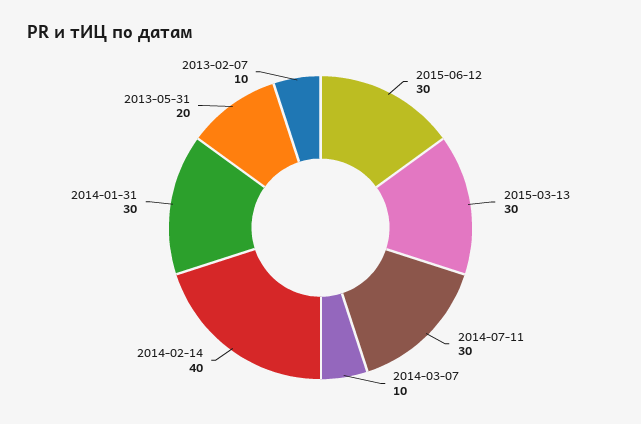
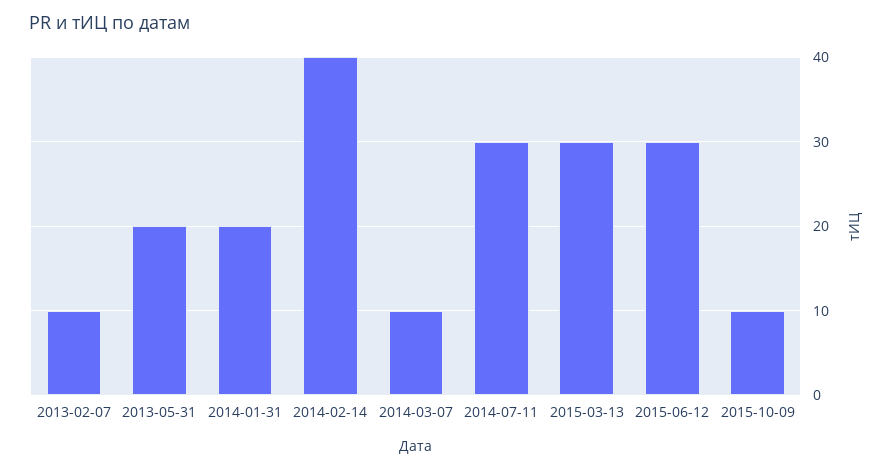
2014-01-31: 30 -> 20
2015-10-09: none -> 10

